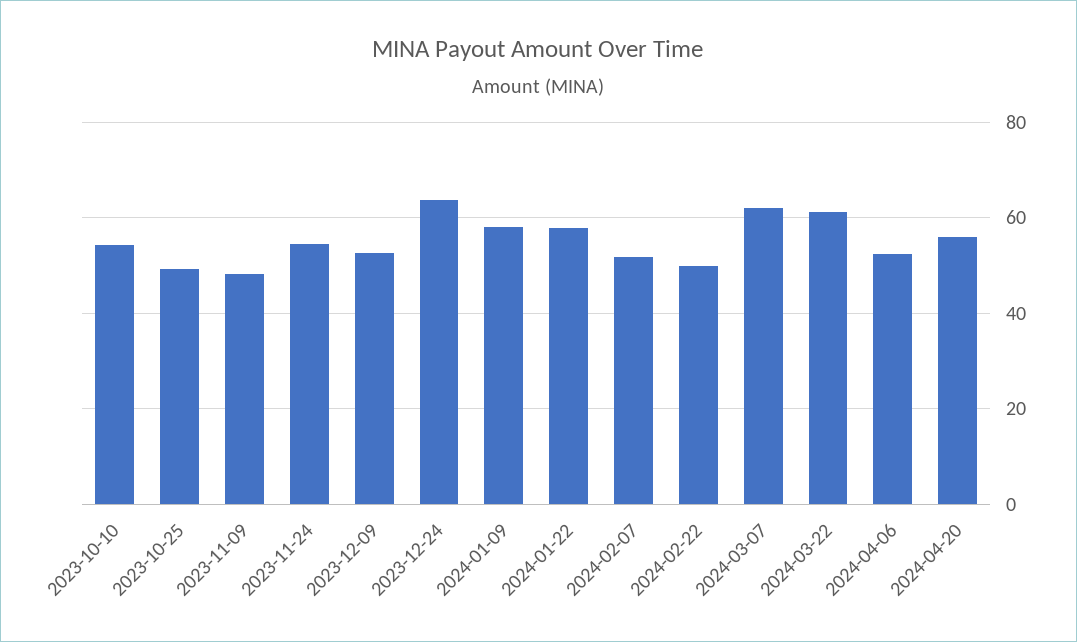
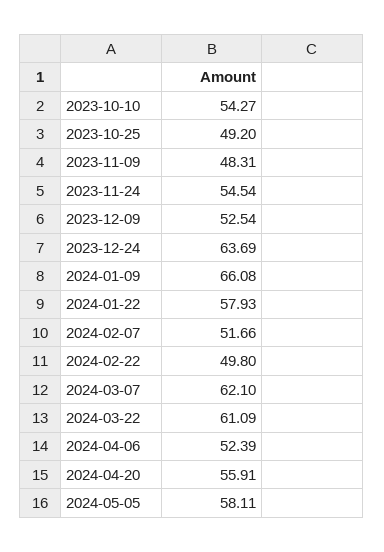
2024-01-09: 58 -> 66.08
2024-05-05: none -> 58.11

